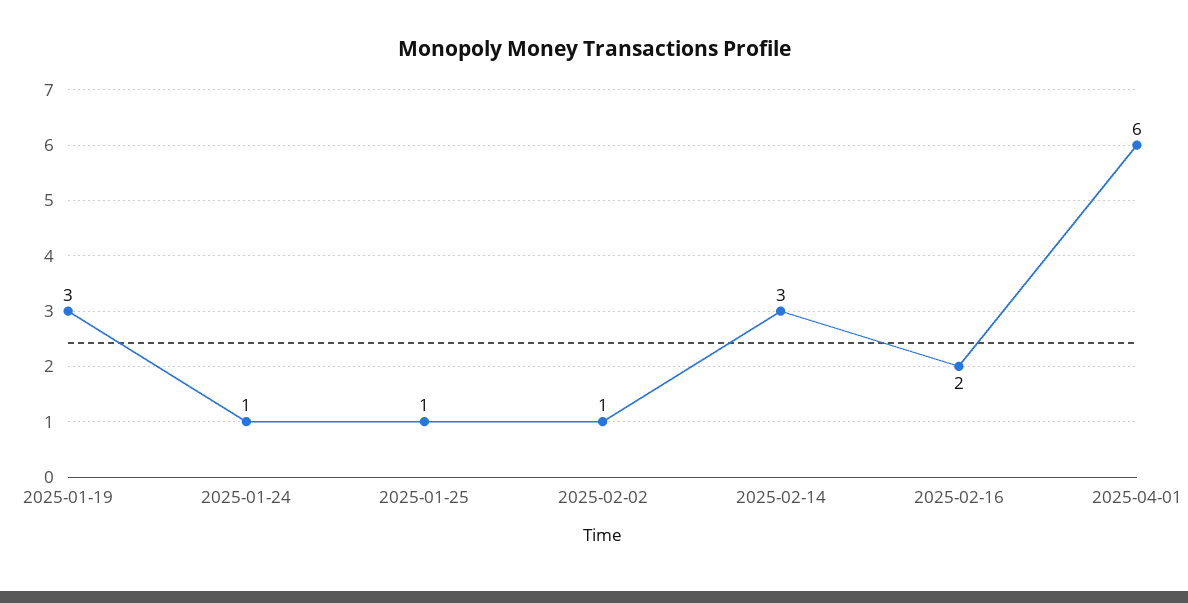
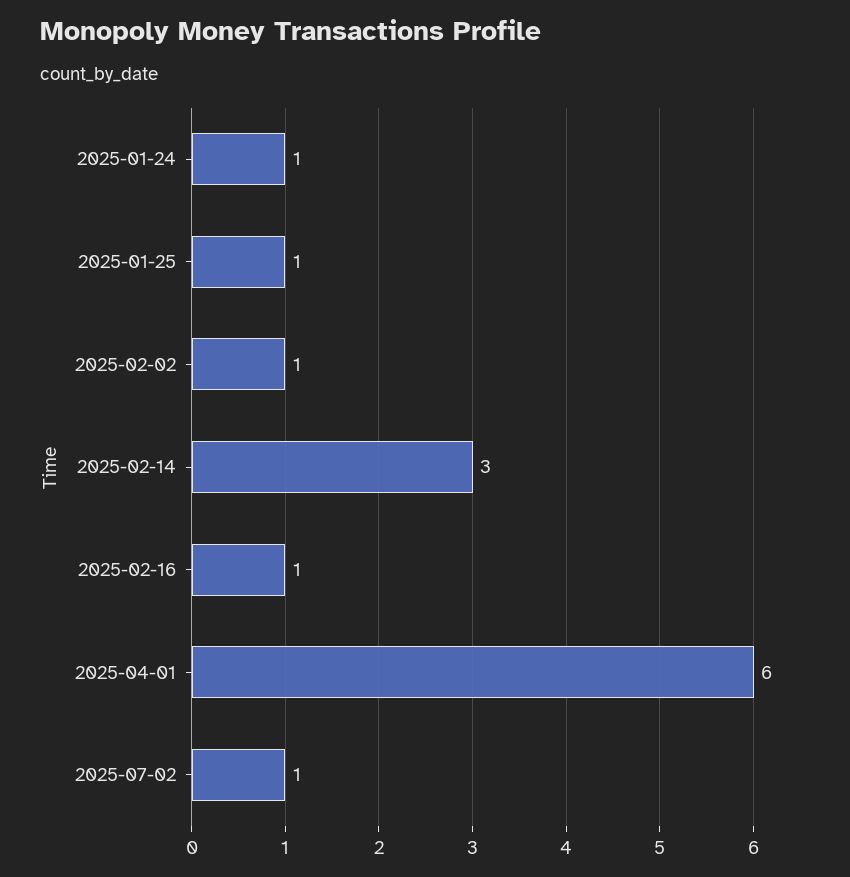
2025-01-19: 3 -> none
2025-02-16: 2 -> 1
2025-07-02: none -> 1

